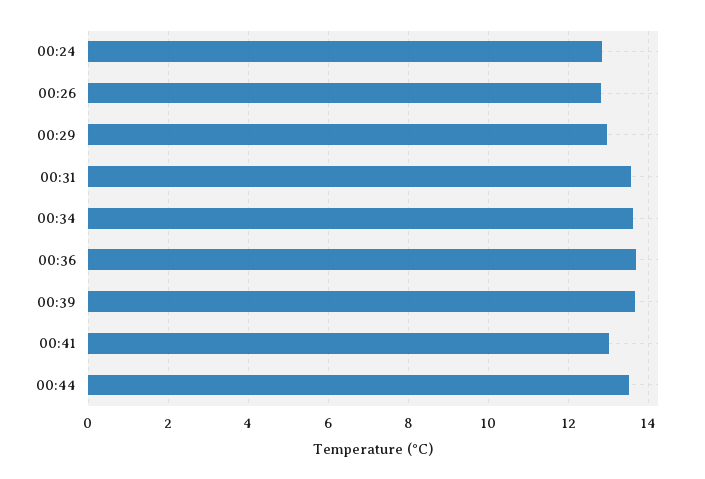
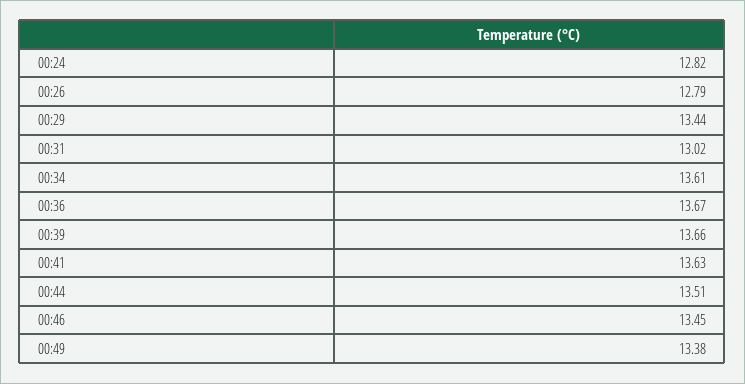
00:29: 13 -> 13.44
00:31: 13.6 -> 13.02
00:41: 13 -> 13.63
00:46: none -> 13.45
00:49: none -> 13.38

